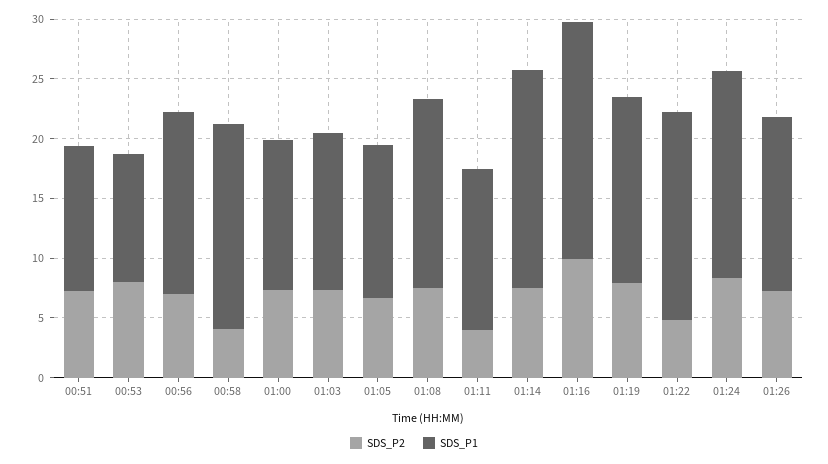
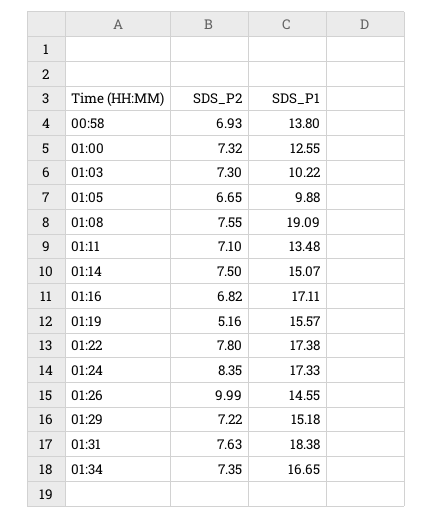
SDS_P2, 00:51: 7 -> none
SDS_P1, 00:51: 12 -> none
SDS_P2, 00:53: 8 -> none
SDS_P1, 00:53: 11 -> none
SDS_P2, 00:56: 7 -> none
SDS_P1, 00:56: 15 -> none
SDS_P2, 00:58: 4 -> 6.93
SDS_P1, 00:58: 17 -> 13.8
SDS_P1, 01:03: 13 -> 10.22
SDS_P1, 01:05: 13 -> 9.88
SDS_P1, 01:08: 16 -> 19.09
SDS_P2, 01:11: 4 -> 7.1
SDS_P1, 01:14: 18 -> 15.07
SDS_P2, 01:16: 10 -> 6.82
SDS_P1, 01:16: 20 -> 17.11
SDS_P2, 01:19: 8 -> 5.16
SDS_P2, 01:22: 5 -> 7.8
SDS_P2, 01:26: 7 -> 9.99
SDS_P2, 01:29: none -> 7.22
SDS_P1, 01:29: none -> 15.18
SDS_P2, 01:31: none -> 7.63
SDS_P1, 01:31: none -> 18.38
SDS_P2, 01:34: none -> 7.35
SDS_P1, 01:34: none -> 16.65

